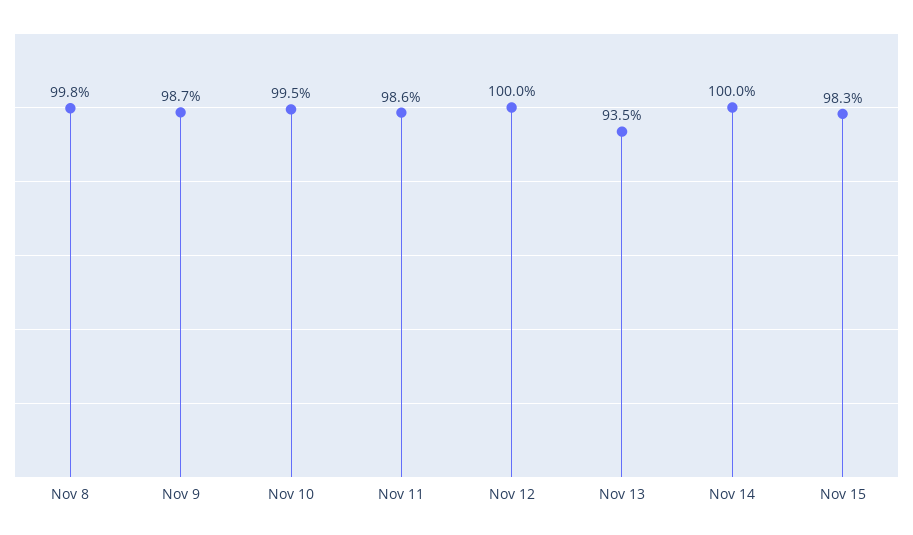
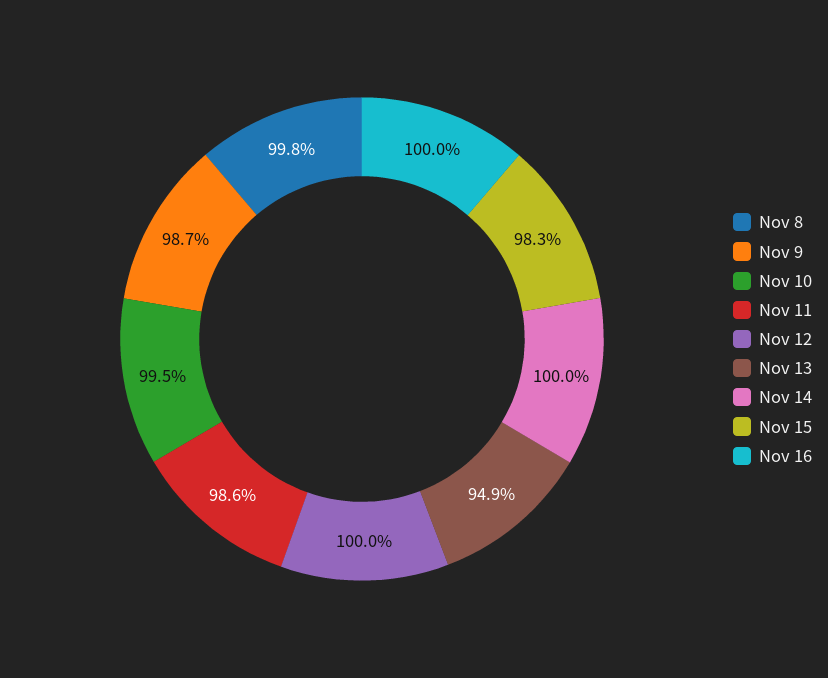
Nov 13: 93.5 -> 94.9
Nov 16: none -> 100

